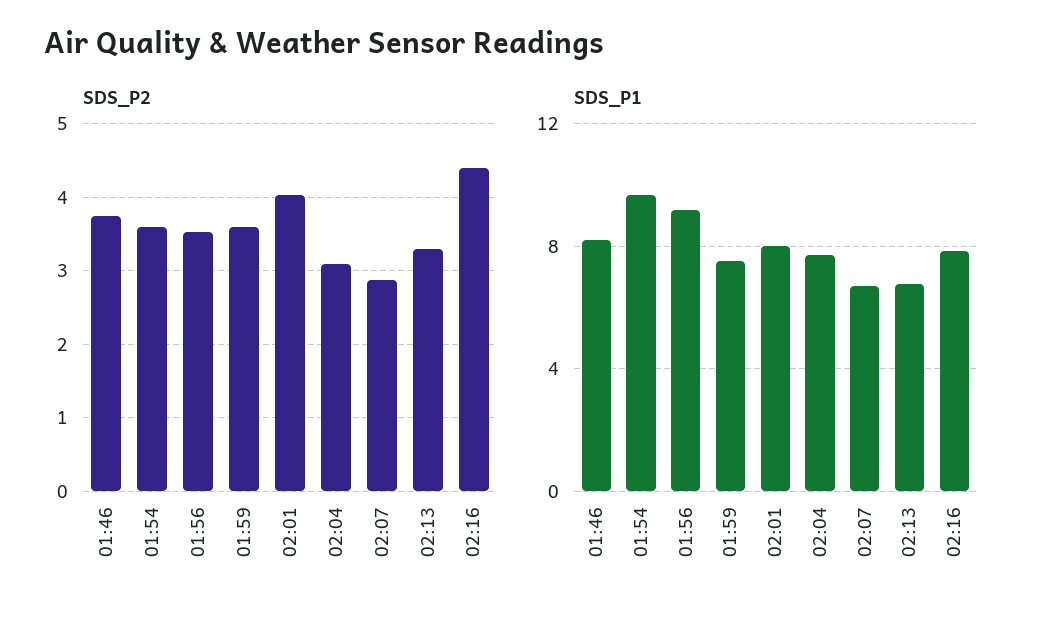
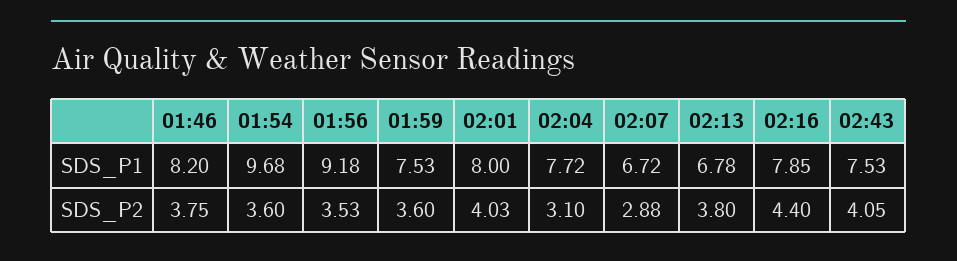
SDS_P2, 02:13: 3.3 -> 3.8
SDS_P1, 02:43: none -> 7.53
SDS_P2, 02:43: none -> 4.05

